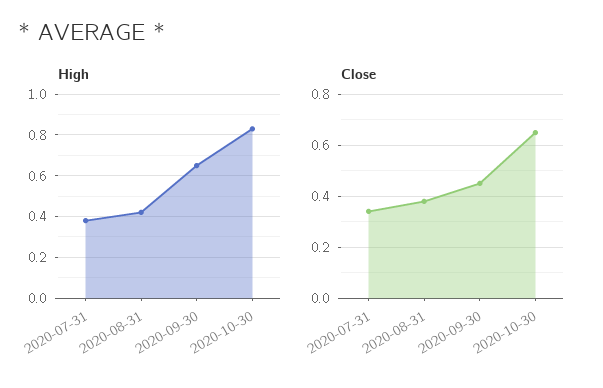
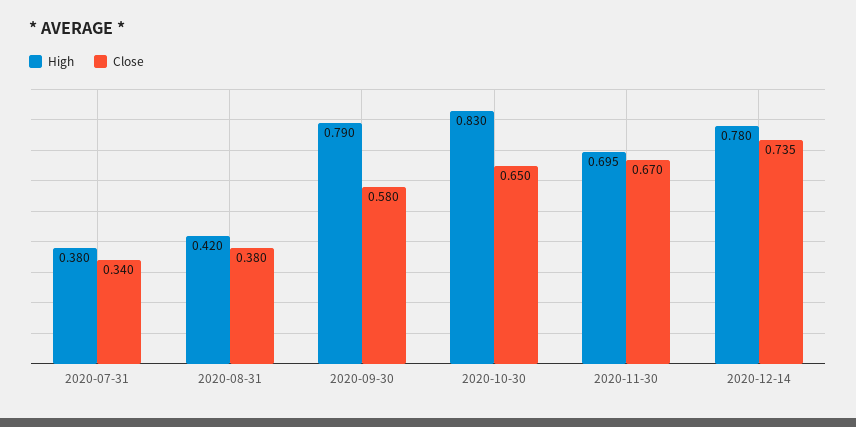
High, 2020-09-30: 0.65 -> 0.79
Close, 2020-09-30: 0.45 -> 0.58
High, 2020-11-30: none -> 0.695
Close, 2020-11-30: none -> 0.67
High, 2020-12-14: none -> 0.78
Close, 2020-12-14: none -> 0.735

